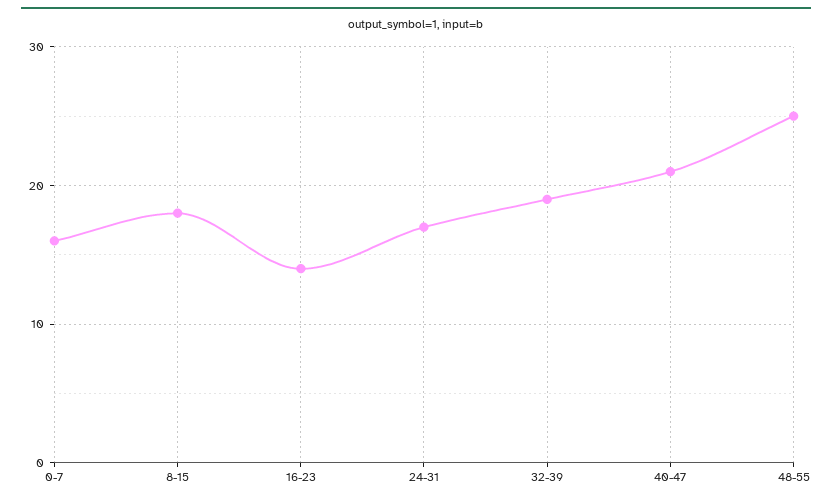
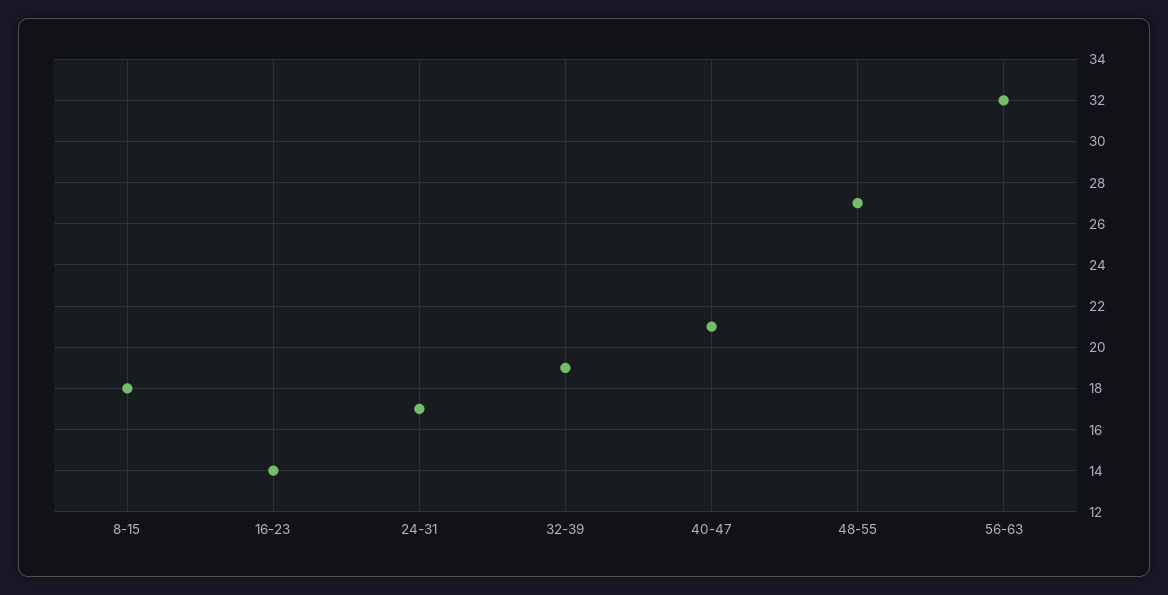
0-7: 16 -> none
48-55: 25 -> 27
56-63: none -> 32

